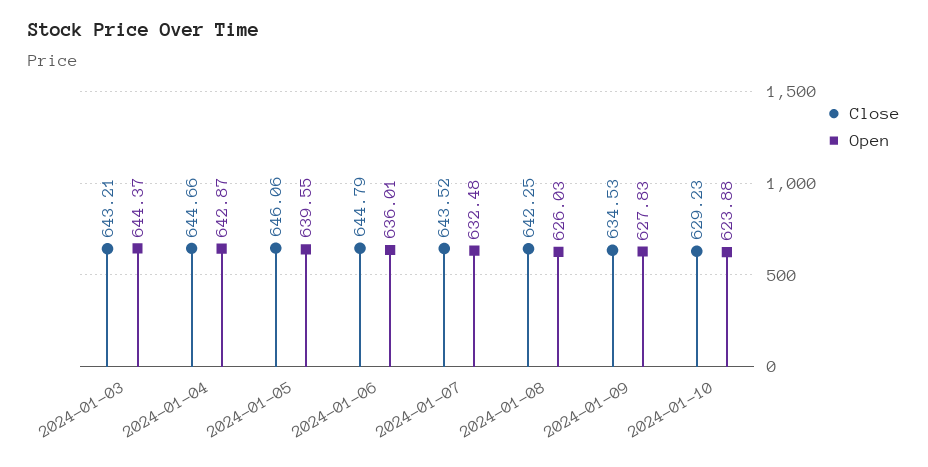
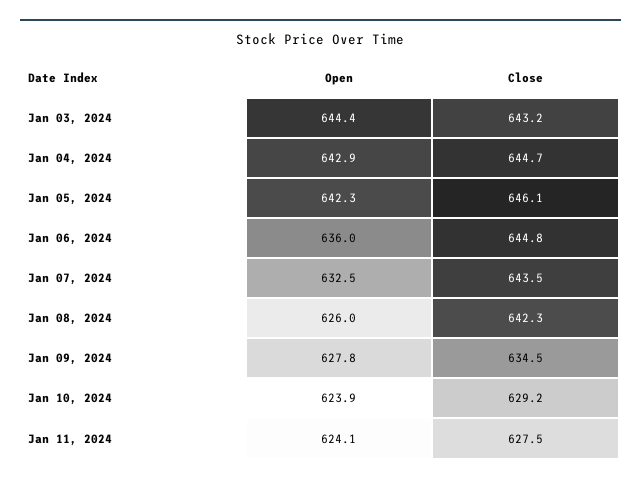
Open, 2024-01-05: 639.55 -> 642.3
Open, Jan 11, 2024: none -> 624.1
Close, Jan 11, 2024: none -> 627.5

